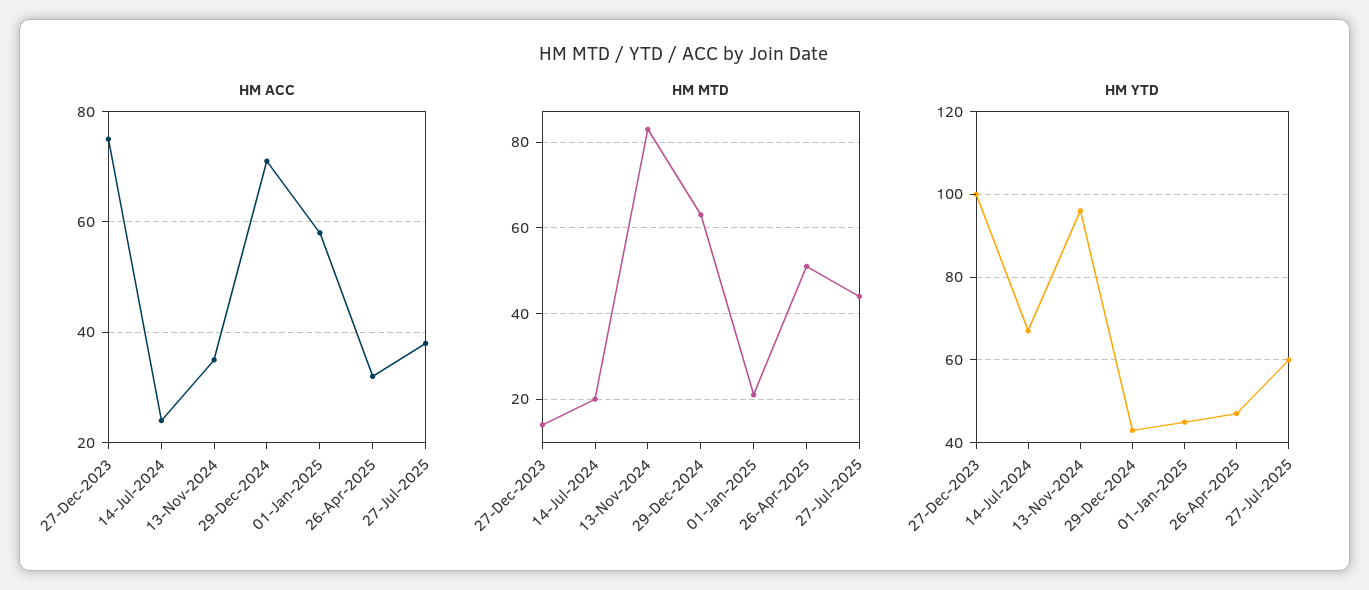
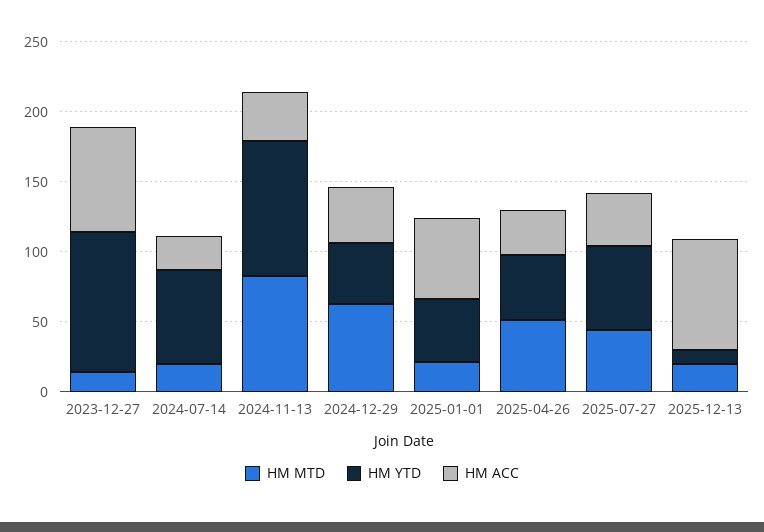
HM ACC, 29-Dec-2024: 70 -> 40
HM MTD, 2025-12-13: none -> 20
HM YTD, 2025-12-13: none -> 10
HM ACC, 2025-12-13: none -> 80

